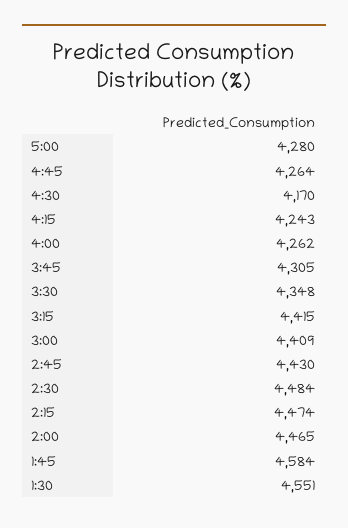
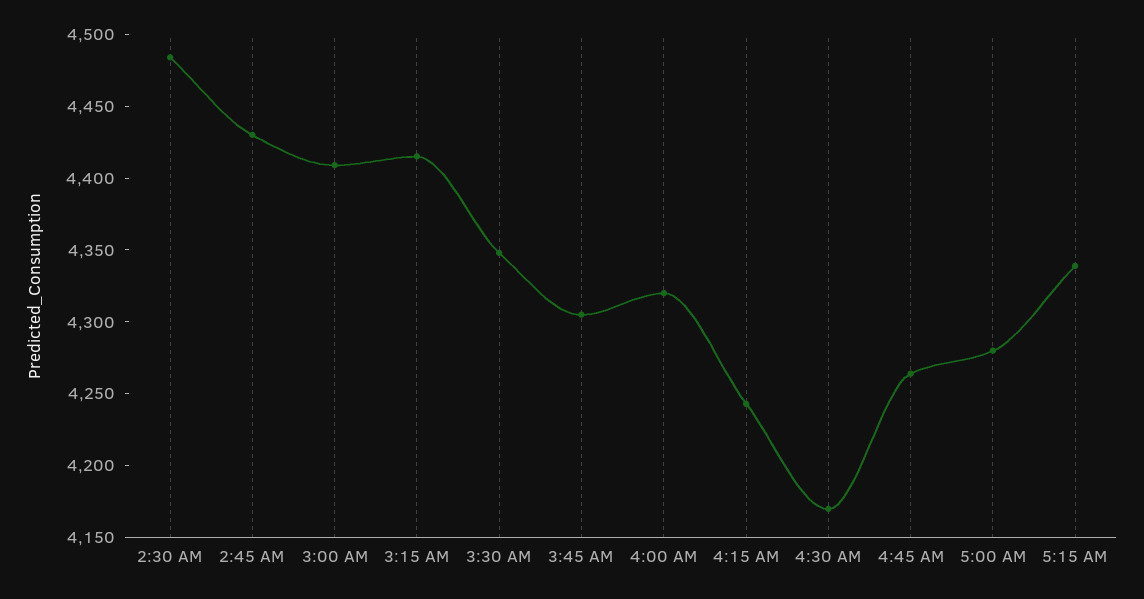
4:00: 4262 -> 4320
2:15: 4474 -> none
2:00: 4465 -> none
1:45: 4584 -> none
1:30: 4551 -> none
5:15 AM: none -> 4340

